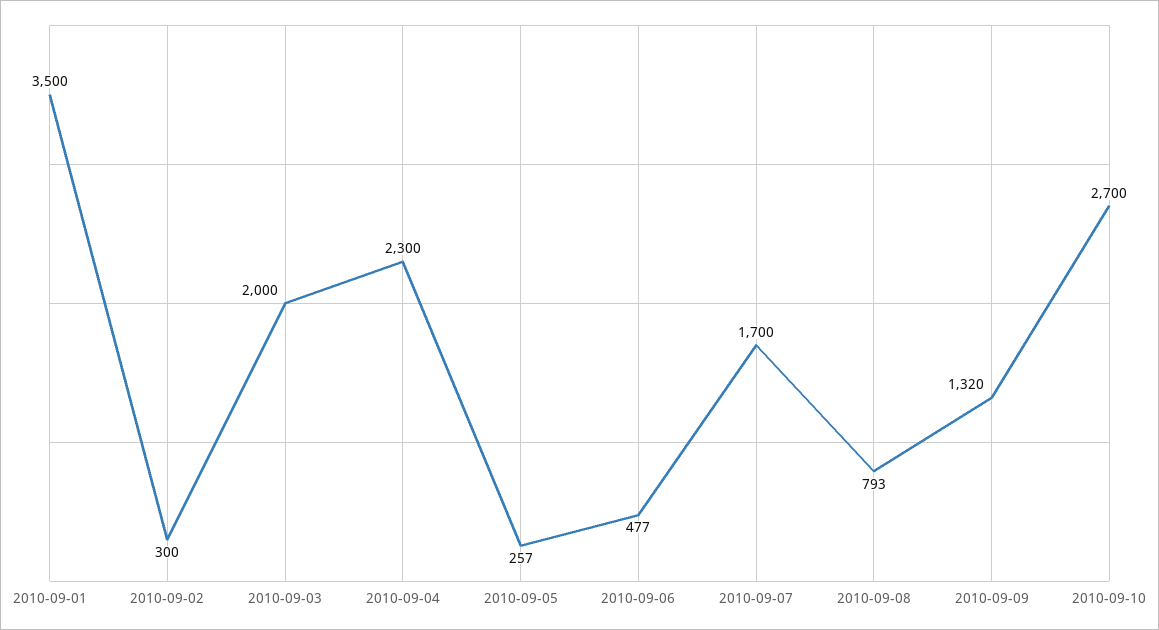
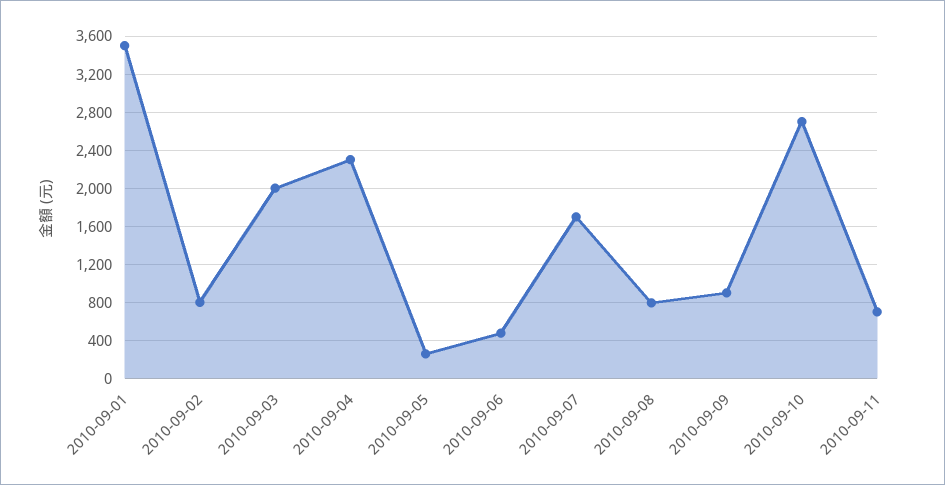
2010-09-02: 300 -> 800
2010-09-09: 1320 -> 900
2010-09-11: none -> 700

